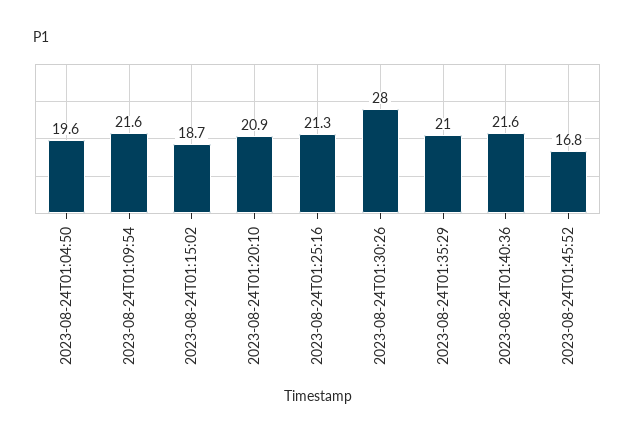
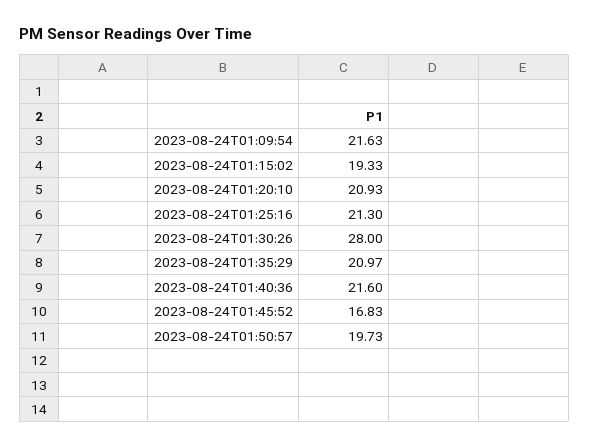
2023-08-24T01:04:50: 19.6 -> none
2023-08-24T01:15:02: 18.7 -> 19.33
2023-08-24T01:50:57: none -> 19.73

